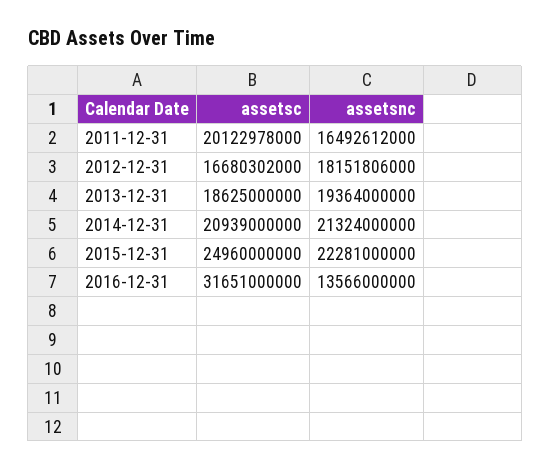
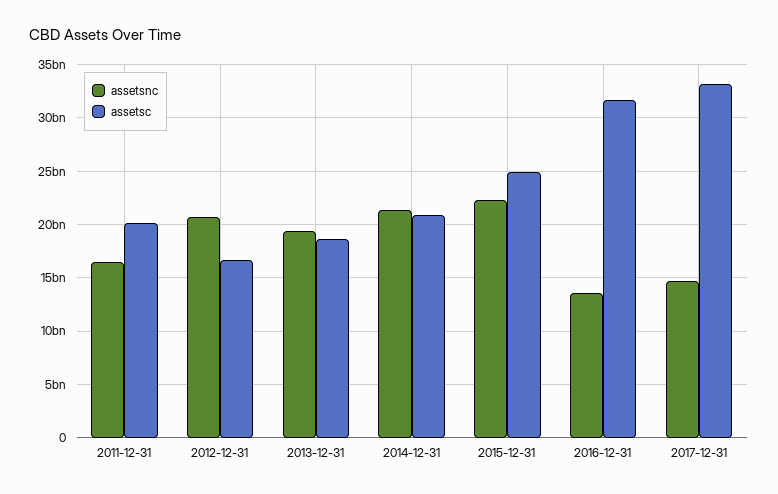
assetsnc, 2012-12-31: 18151806000 -> 21000000000
assetsnc, 2017-12-31: none -> 15000000000
assetsc, 2017-12-31: none -> 33000000000

